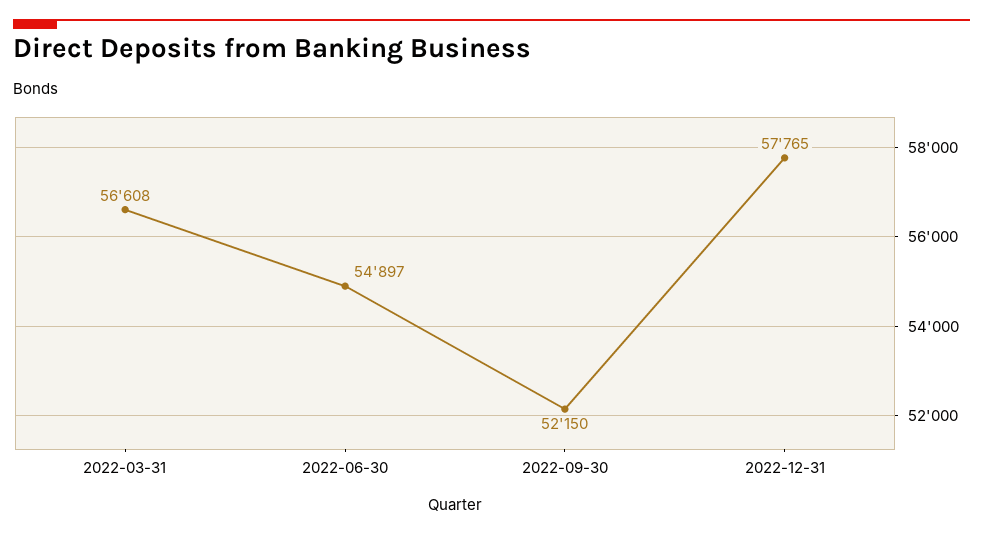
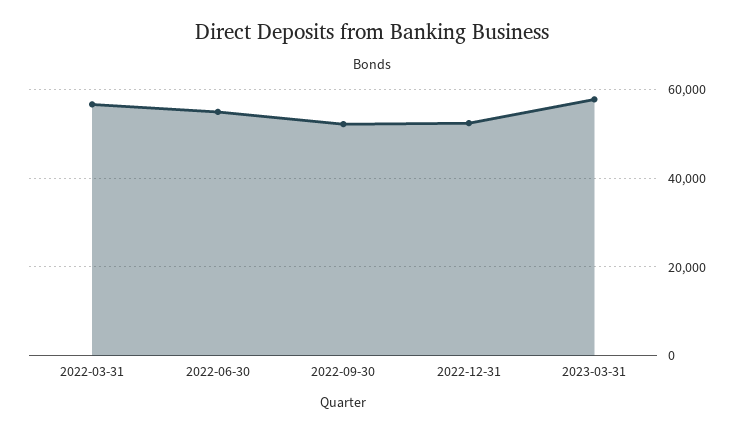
2022-12-31: 57765 -> 52000
2023-03-31: none -> 58000

